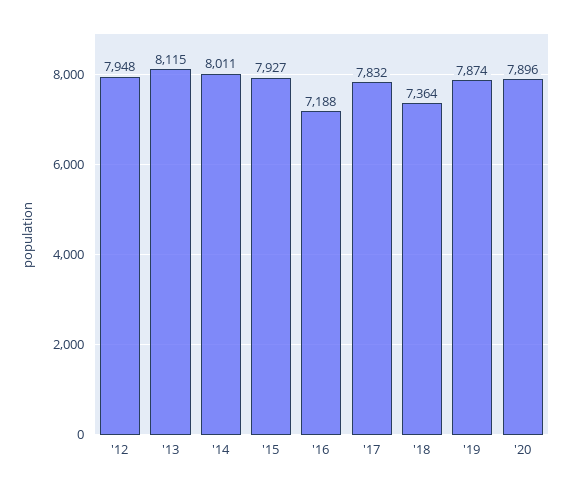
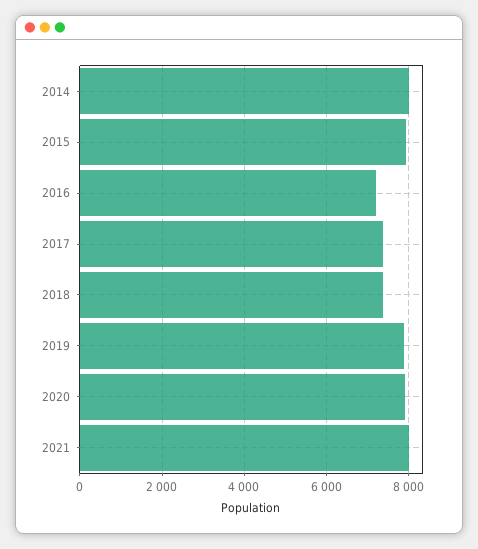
'12: 7948 -> none
'13: 8115 -> none
'17: 7832 -> 7400
2021: none -> 8000

